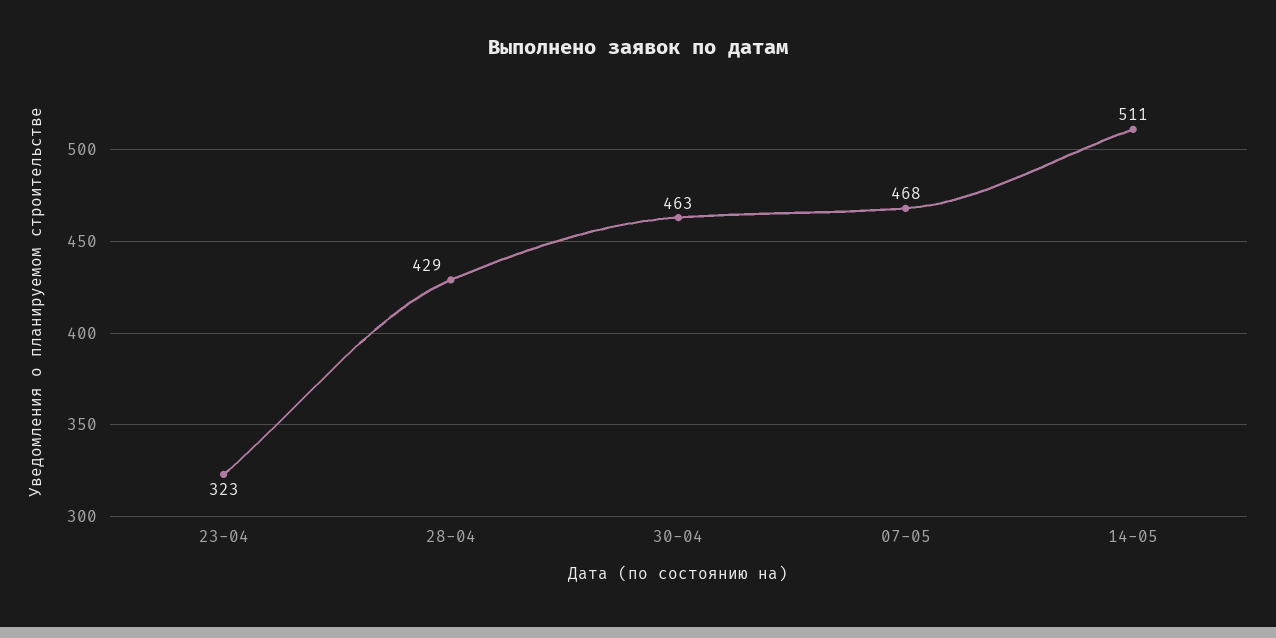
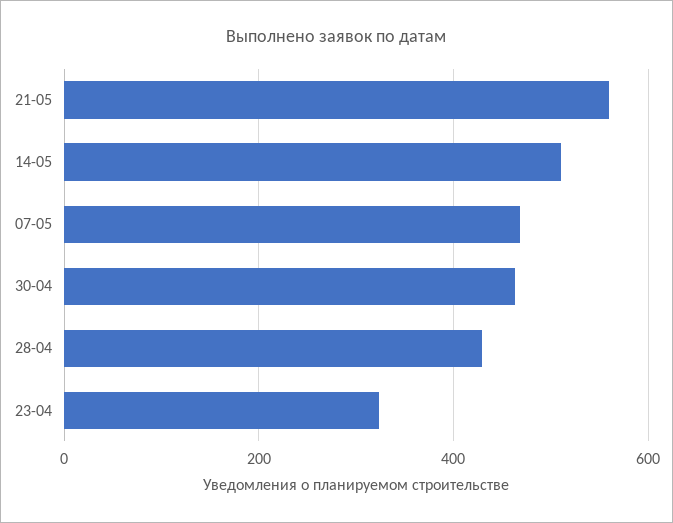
21-05: none -> 560

